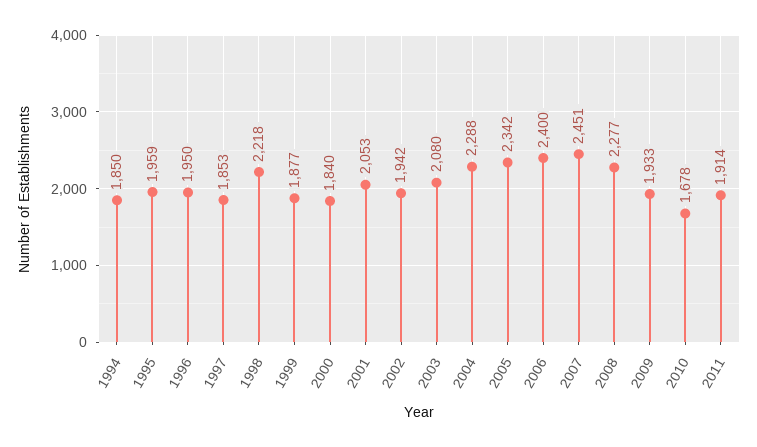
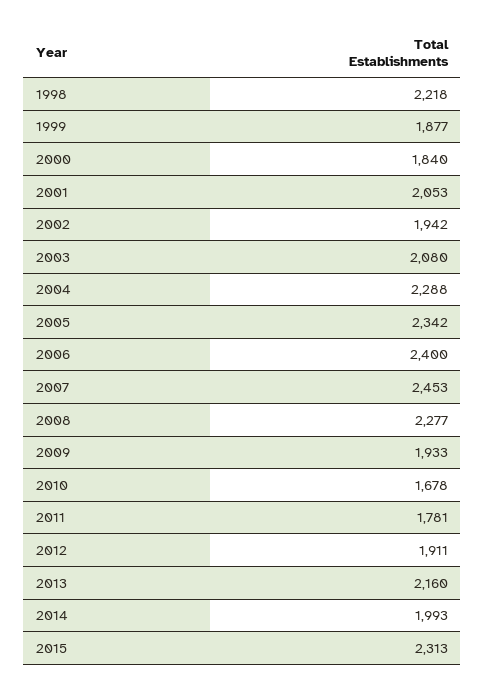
1994: 1850 -> none
1995: 1959 -> none
1996: 1950 -> none
1997: 1853 -> none
2007: 2451 -> 2453
2011: 1914 -> 1781
2012: none -> 1911
2013: none -> 2160
2014: none -> 1993
2015: none -> 2313

